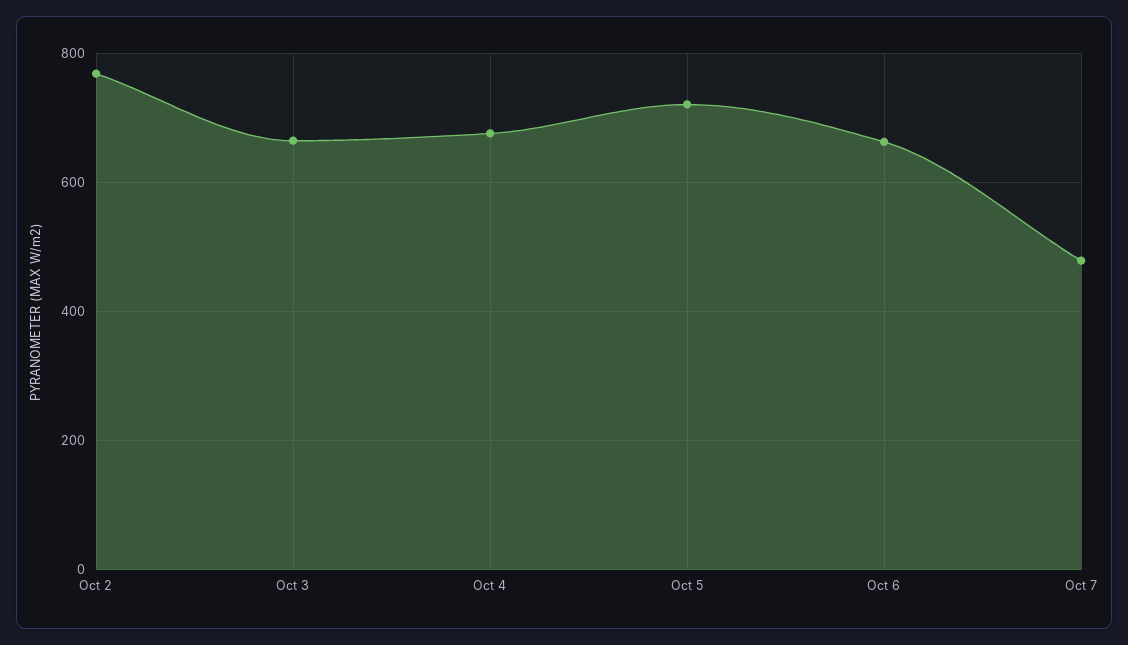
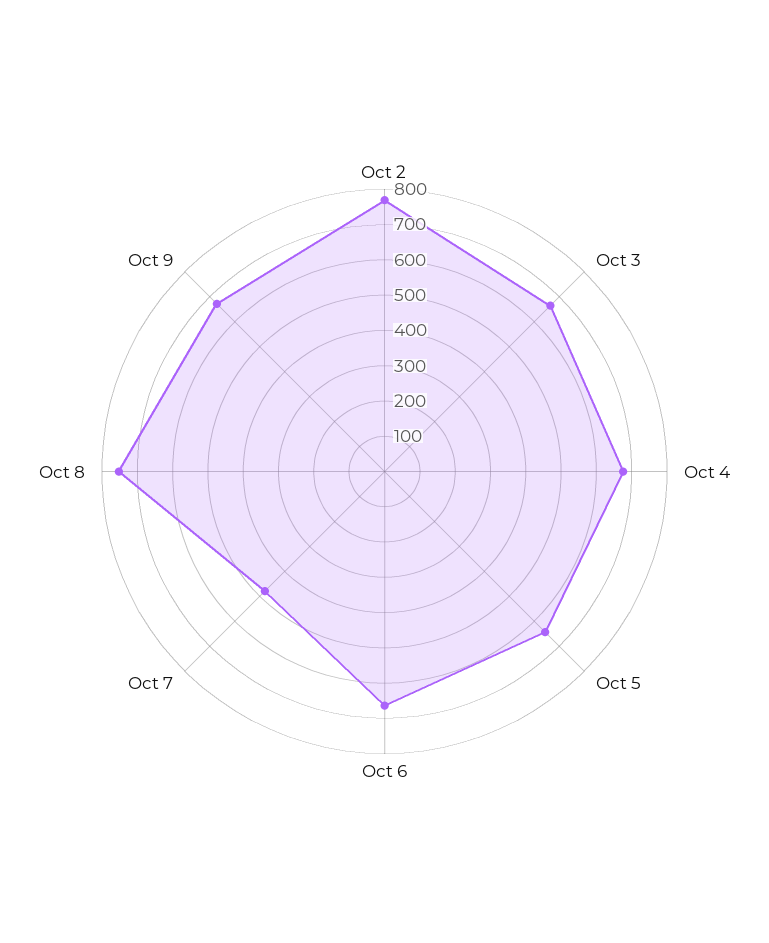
Oct 5: 720 -> 650
Oct 8: none -> 750
Oct 9: none -> 675

